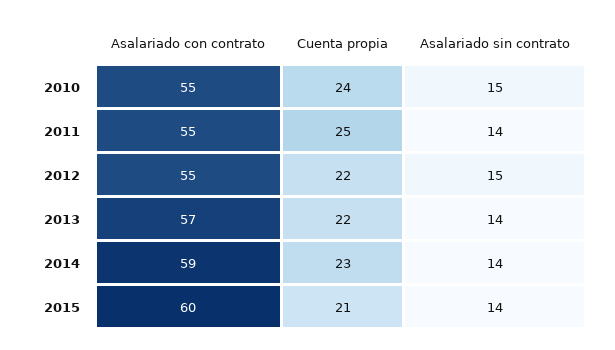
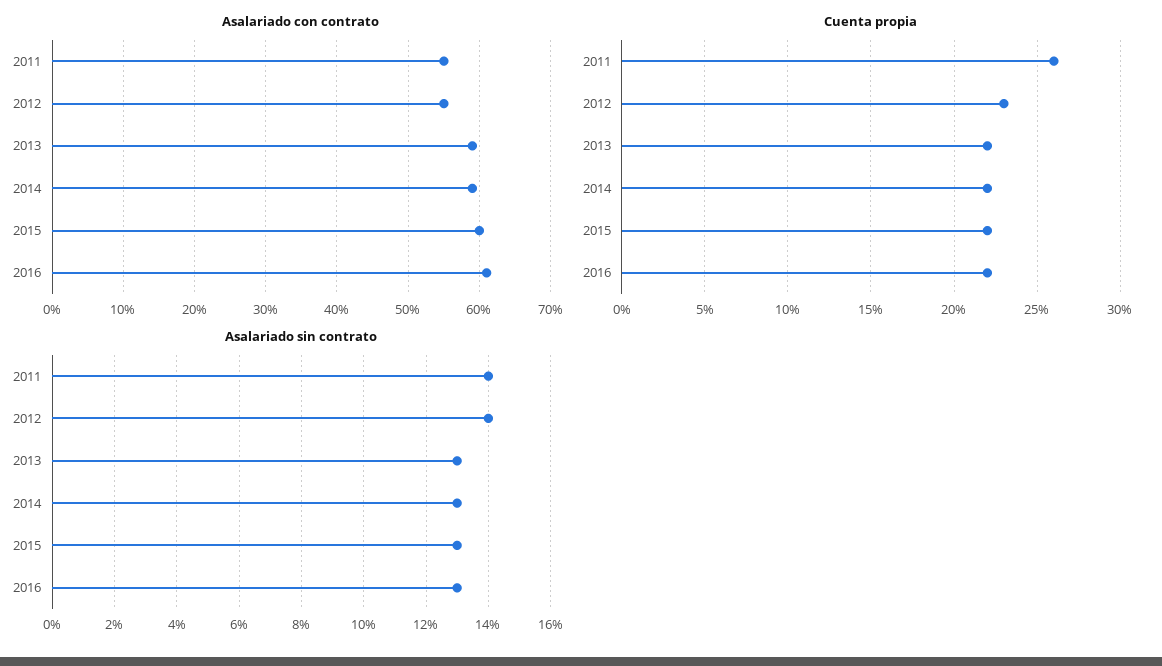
Asalariado con contrato, 2010: 55 -> none
Cuenta propia, 2010: 24 -> none
Asalariado sin contrato, 2010: 15 -> none
Cuenta propia, 2011: 25 -> 26
Cuenta propia, 2012: 22 -> 23
Asalariado sin contrato, 2012: 15 -> 14
Asalariado con contrato, 2013: 57 -> 59
Asalariado sin contrato, 2013: 14 -> 13
Cuenta propia, 2014: 23 -> 22
Asalariado sin contrato, 2014: 14 -> 13
Cuenta propia, 2015: 21 -> 22
Asalariado sin contrato, 2015: 14 -> 13
Asalariado con contrato, 2016: none -> 61
Cuenta propia, 2016: none -> 22
Asalariado sin contrato, 2016: none -> 13

